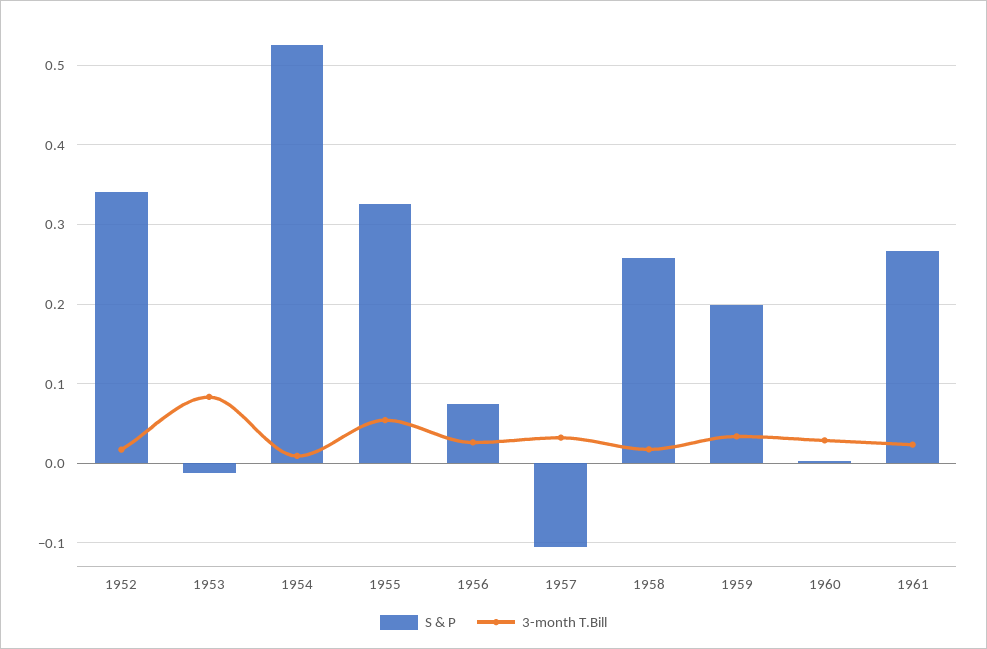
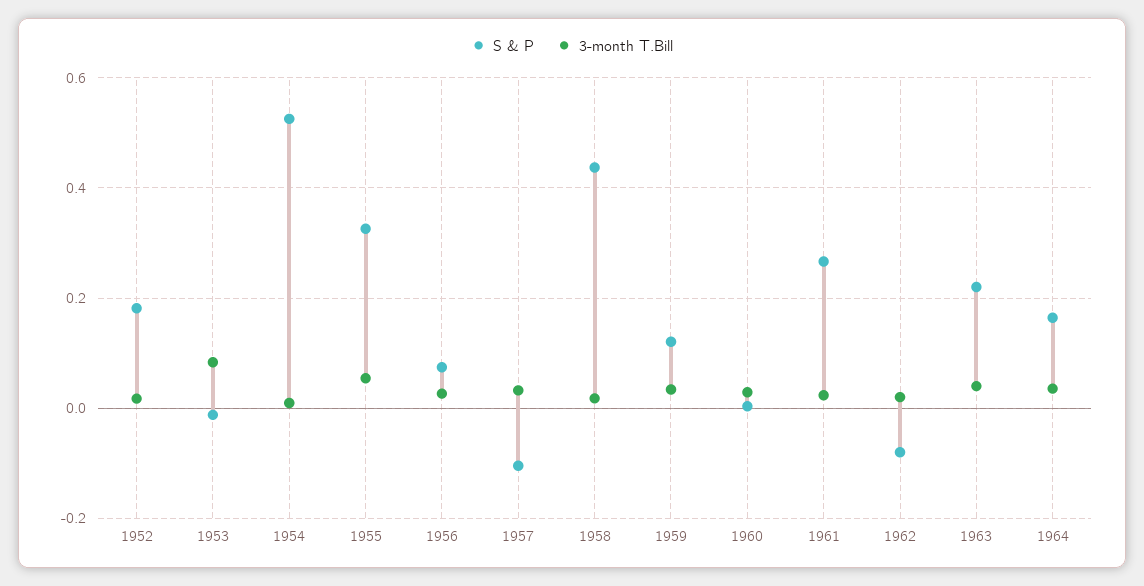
S & P, 1952: 0.34 -> 0.18
S & P, 1958: 0.26 -> 0.44
S & P, 1959: 0.2 -> 0.12
S & P, 1962: none -> -0.08
3-month T.Bill, 1962: none -> 0.02
S & P, 1963: none -> 0.22
3-month T.Bill, 1963: none -> 0.04
S & P, 1964: none -> 0.16
3-month T.Bill, 1964: none -> 0.04

